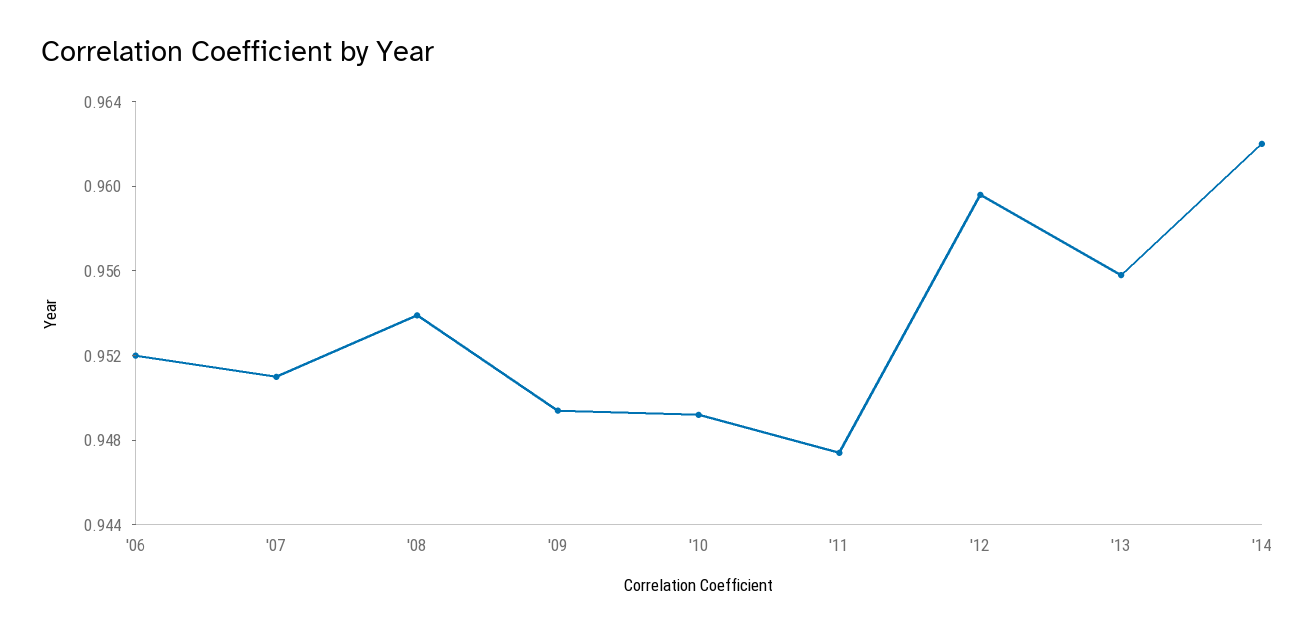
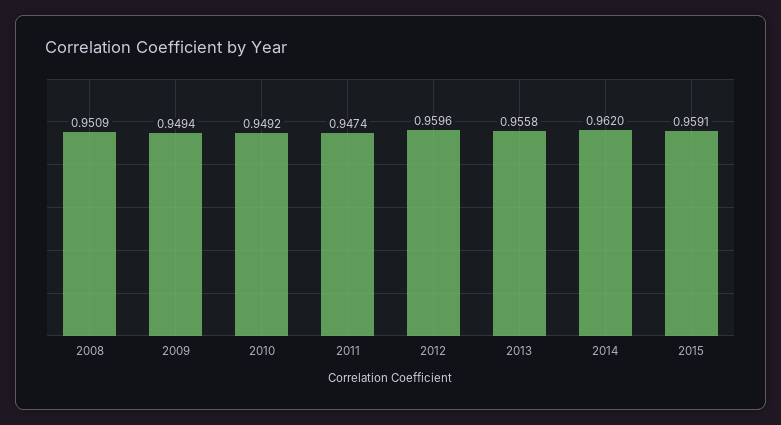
'06: 0.952 -> none
'07: 0.951 -> none
'08: 0.954 -> 0.9509
2015: none -> 0.9591

